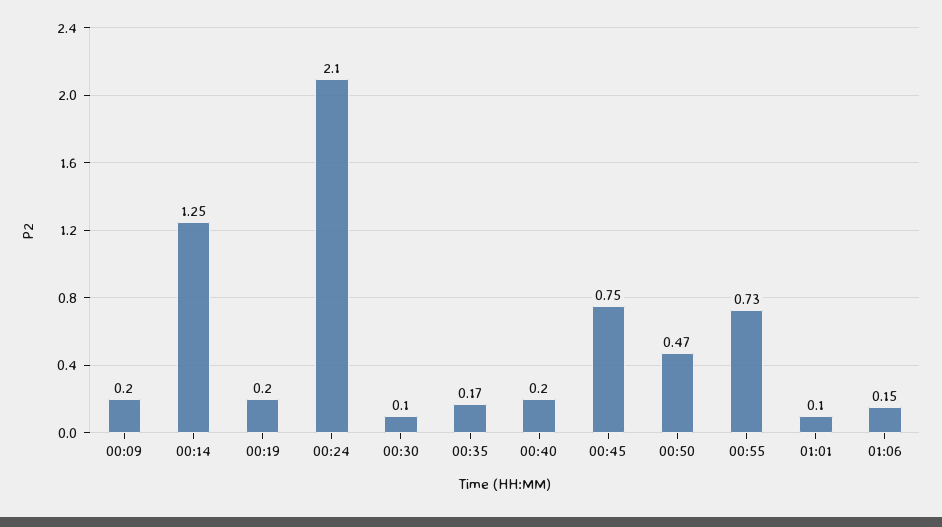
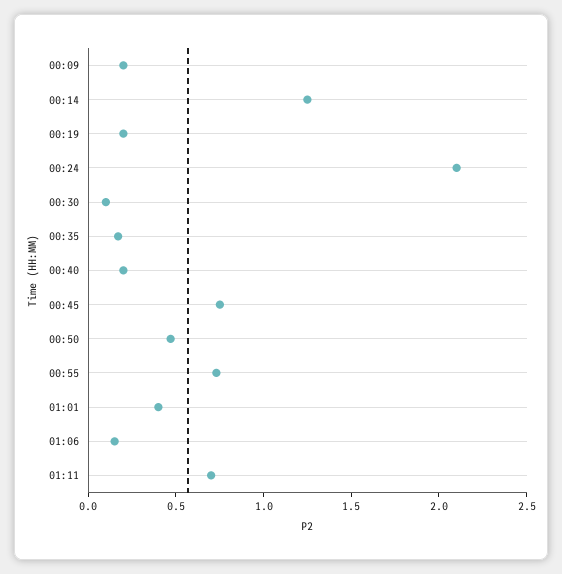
01:01: 0.1 -> 0.4
01:11: none -> 0.7

